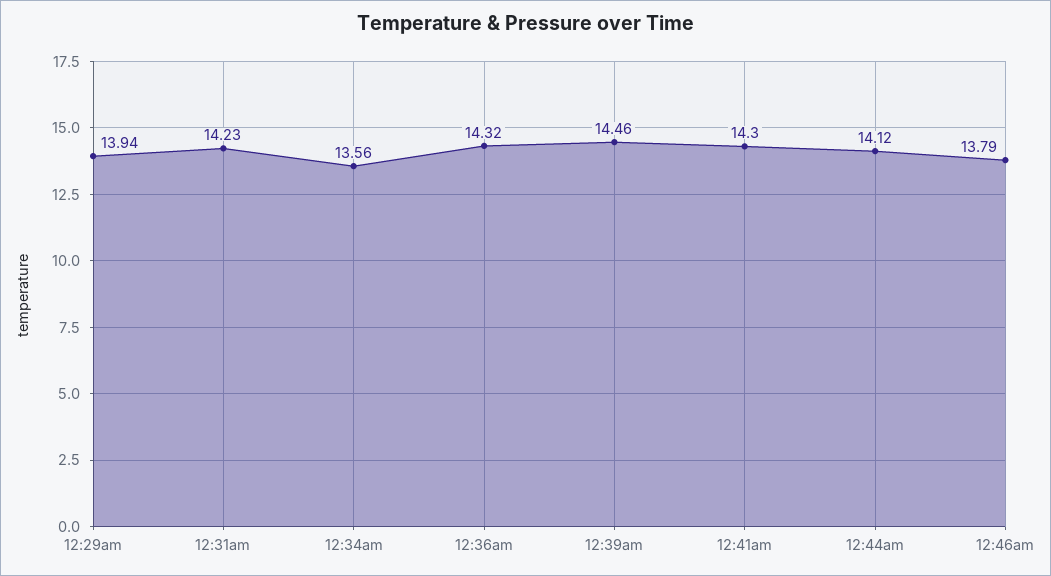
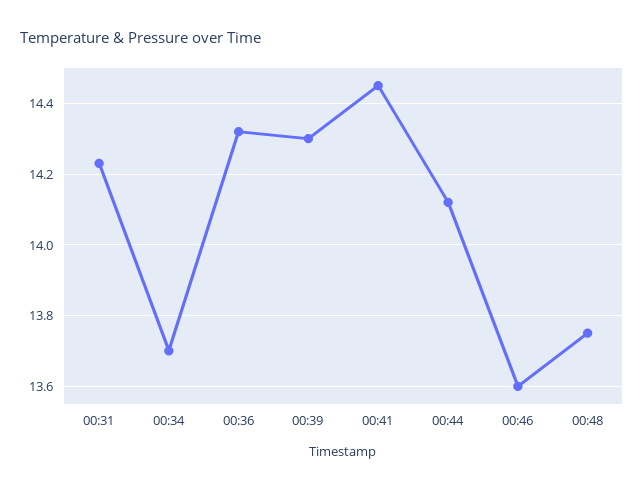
12:29am: 13.94 -> none
12:34am: 13.56 -> 13.7
12:39am: 14.46 -> 14.3
12:41am: 14.3 -> 14.45
12:46am: 13.79 -> 13.6
00:48: none -> 13.75

